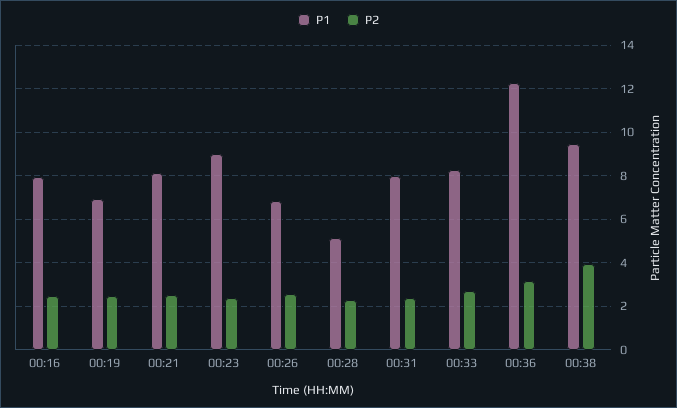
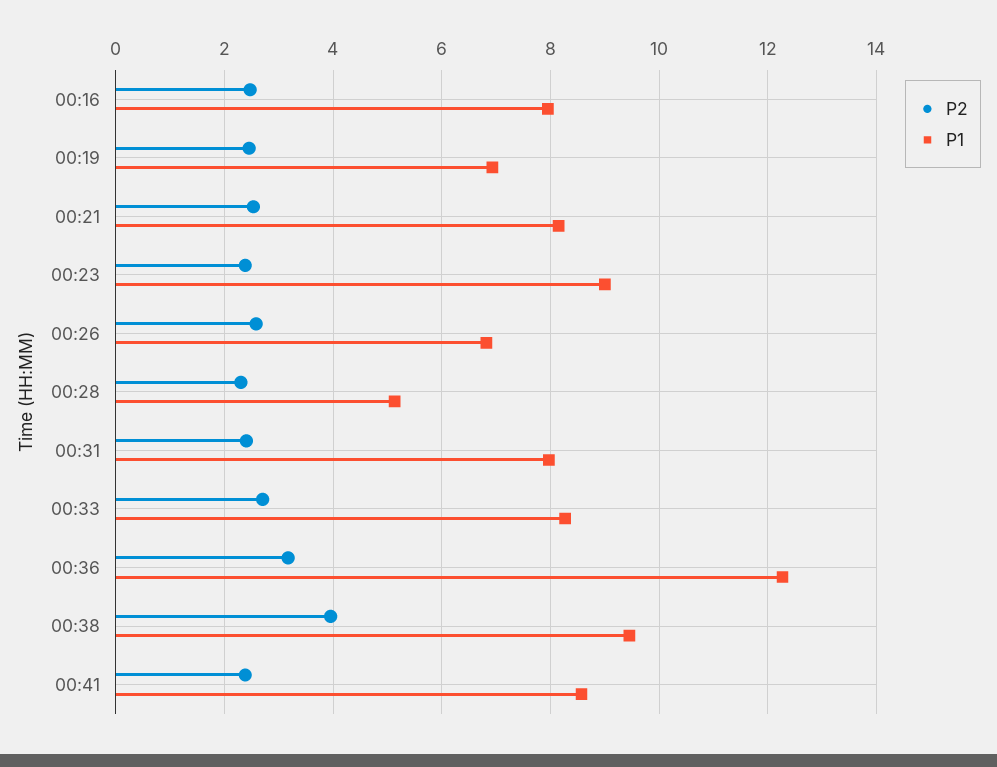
P2, 00:41: none -> 2.4
P1, 00:41: none -> 8.6

